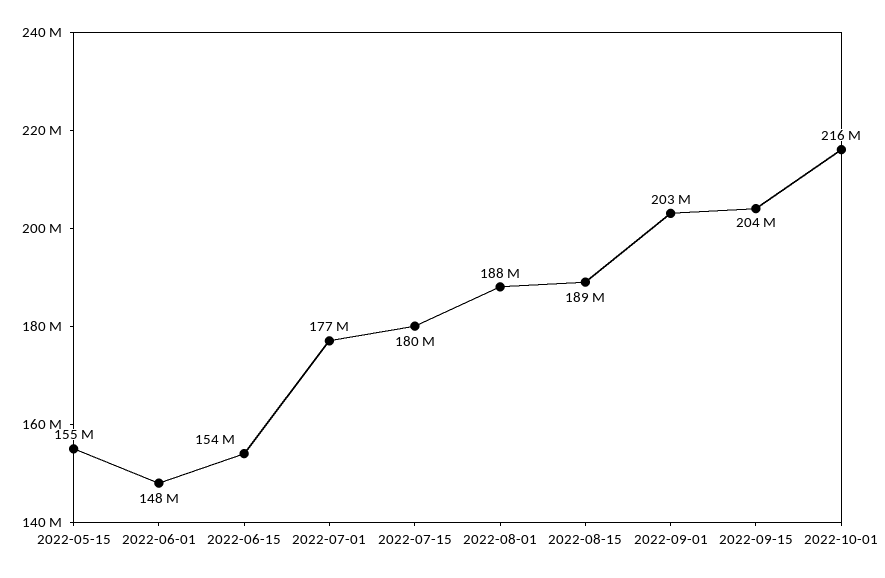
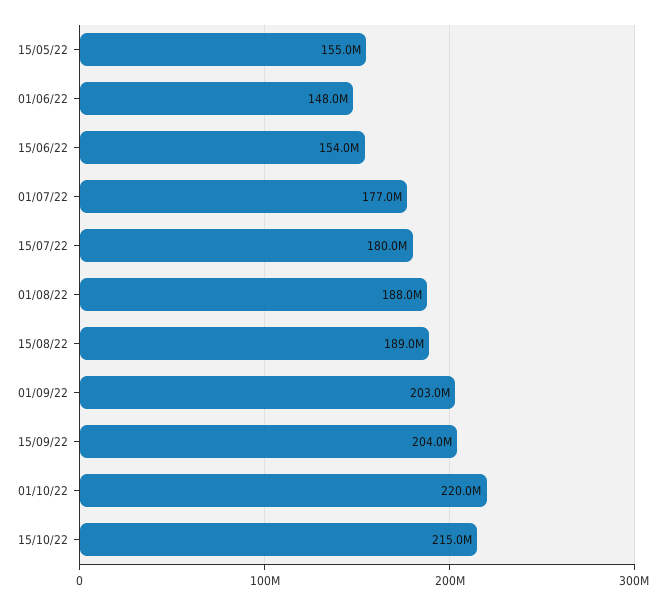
2022-10-01: 216000000 -> 220000000
15/10/22: none -> 215000000

